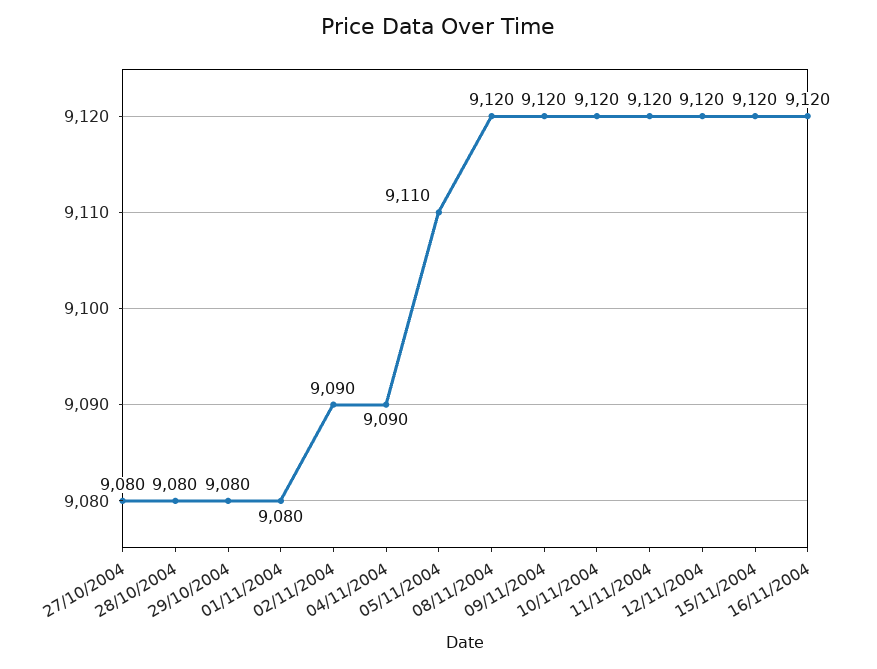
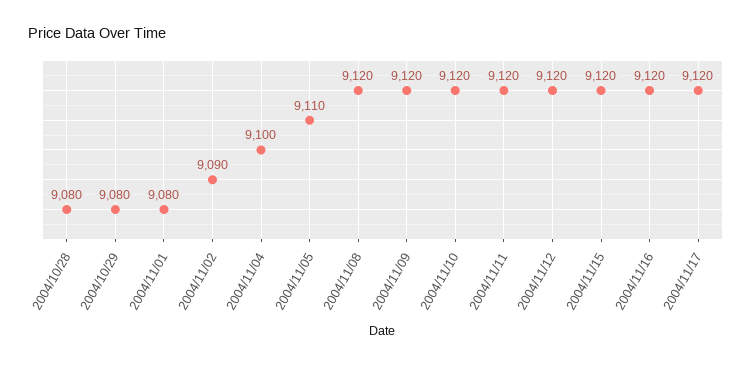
27/10/2004: 9080 -> none
04/11/2004: 9090 -> 9100
2004/11/17: none -> 9120

